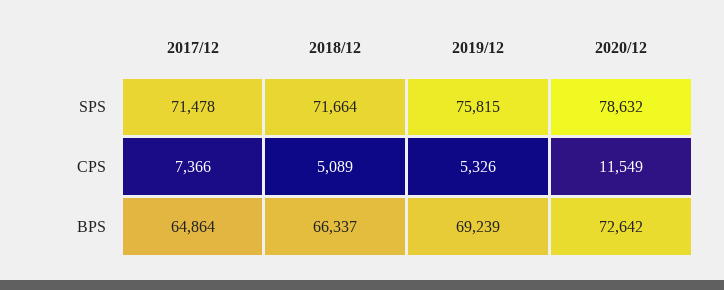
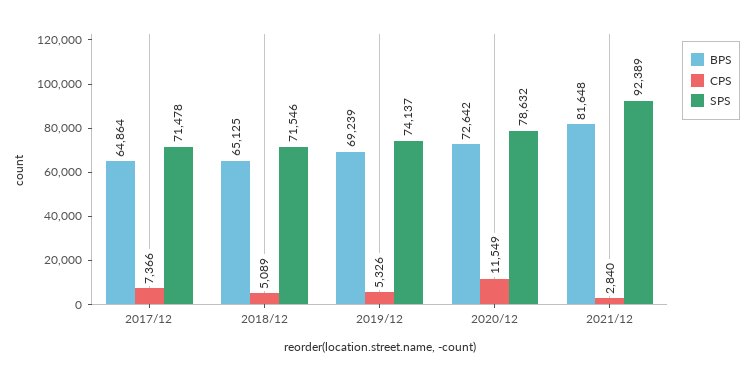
SPS, 2018/12: 71664 -> 71546
SPS, 2019/12: 75815 -> 74137
BPS, 2018/12: 66337 -> 65125
BPS, 2021/12: none -> 81648
CPS, 2021/12: none -> 2840
SPS, 2021/12: none -> 92389

